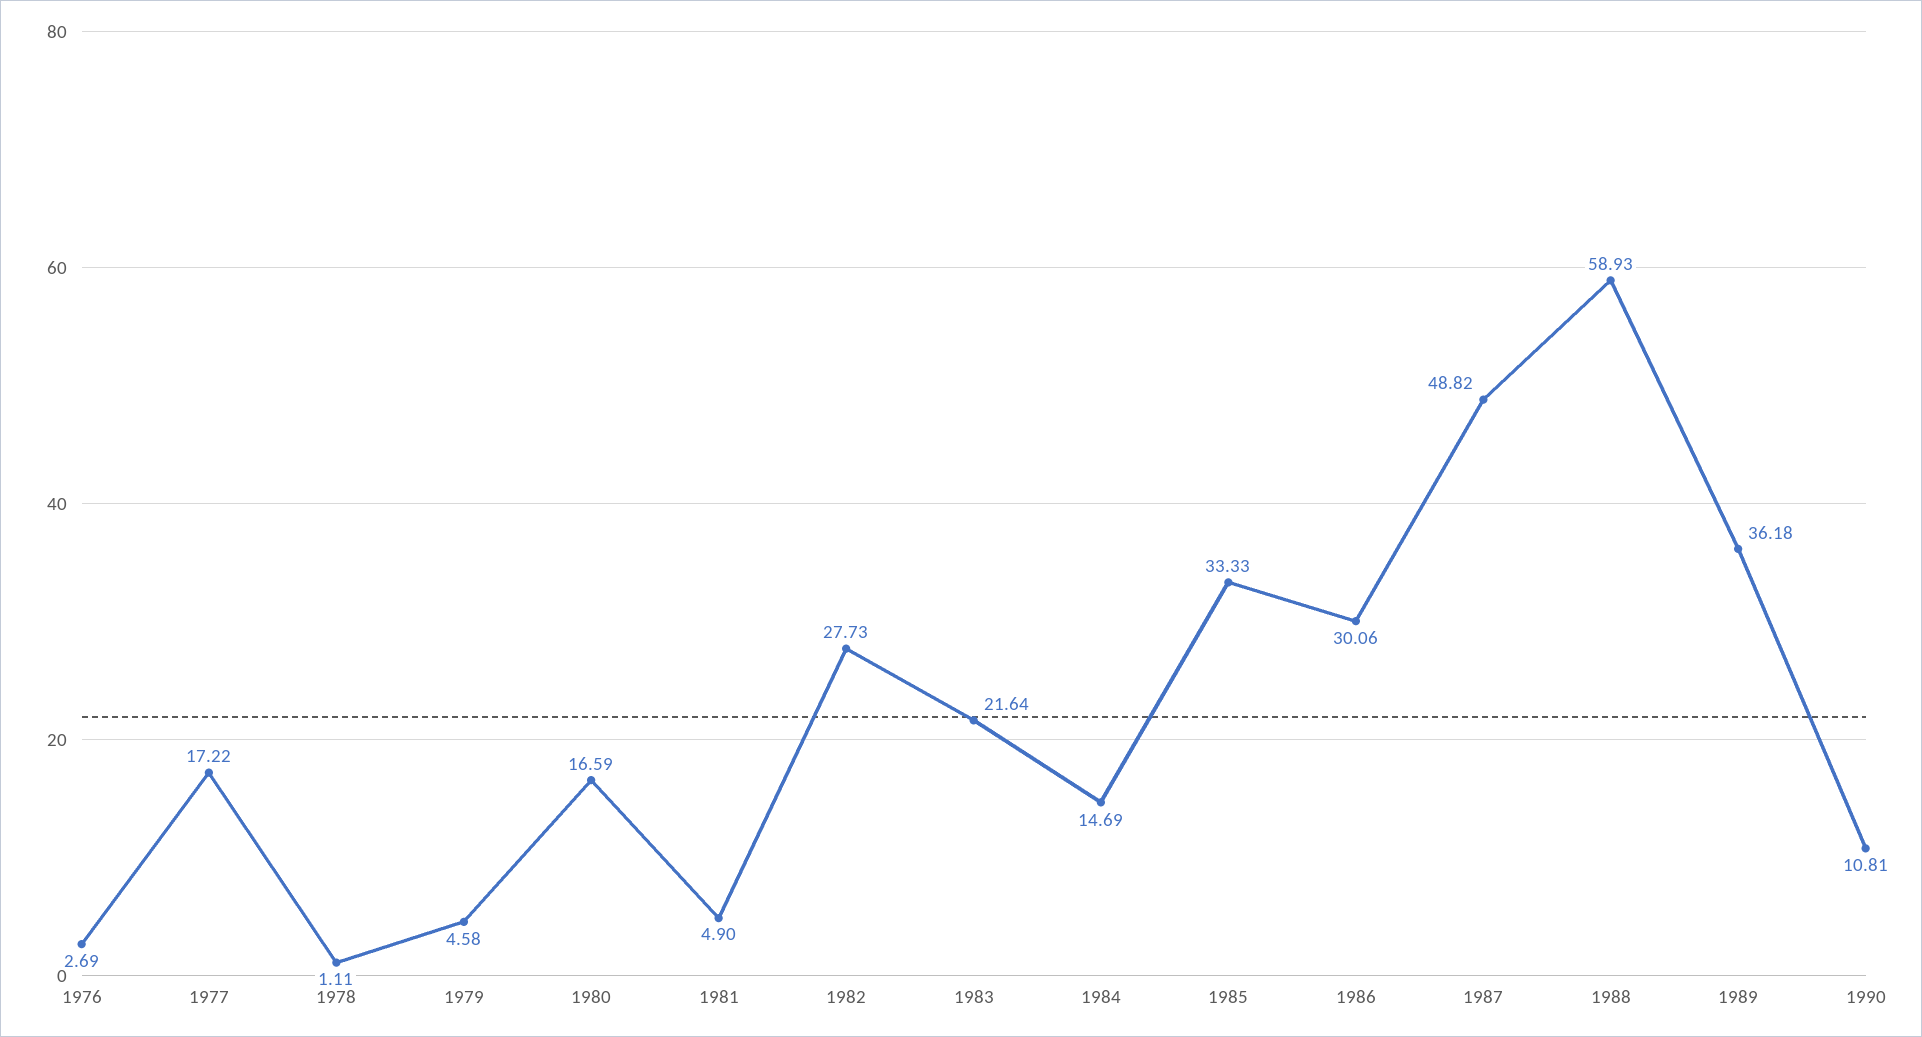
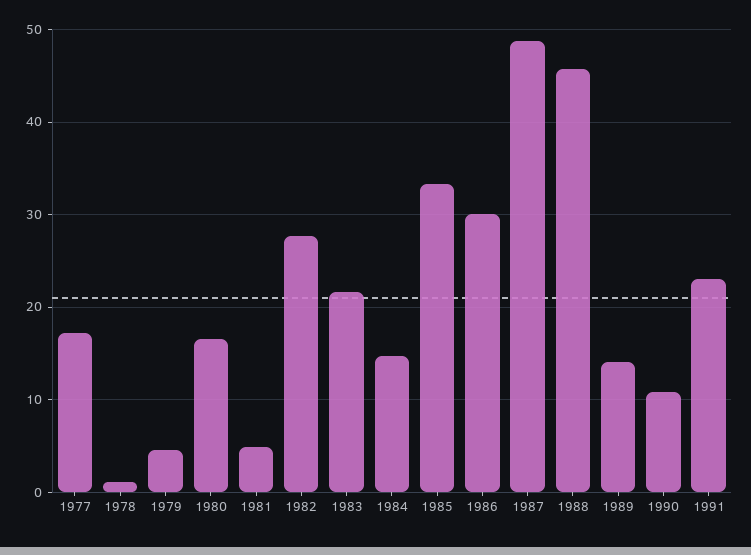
1976: 2.69 -> none
1988: 58.93 -> 46
1989: 36.18 -> 14
1991: none -> 23

